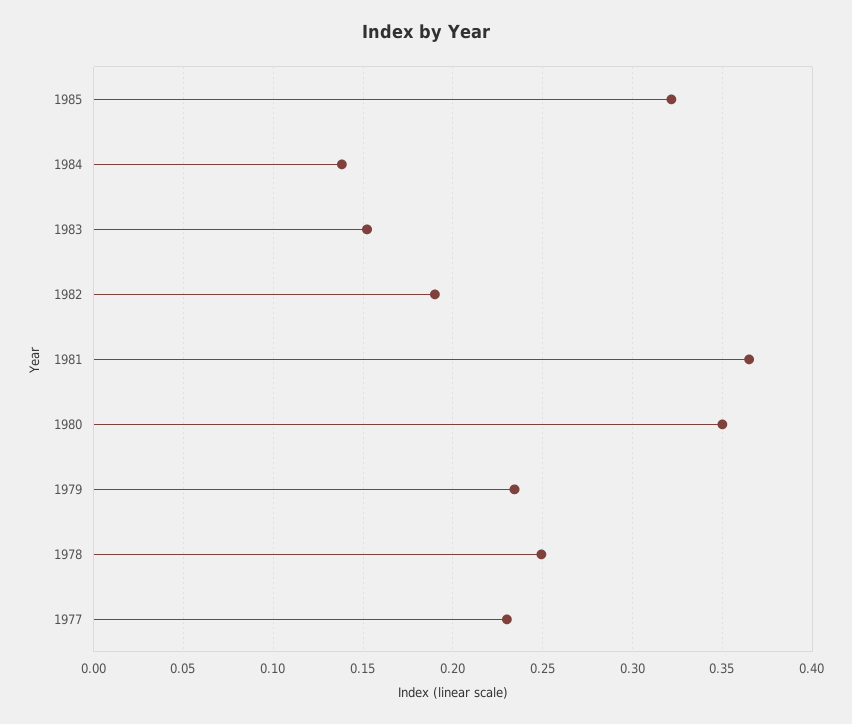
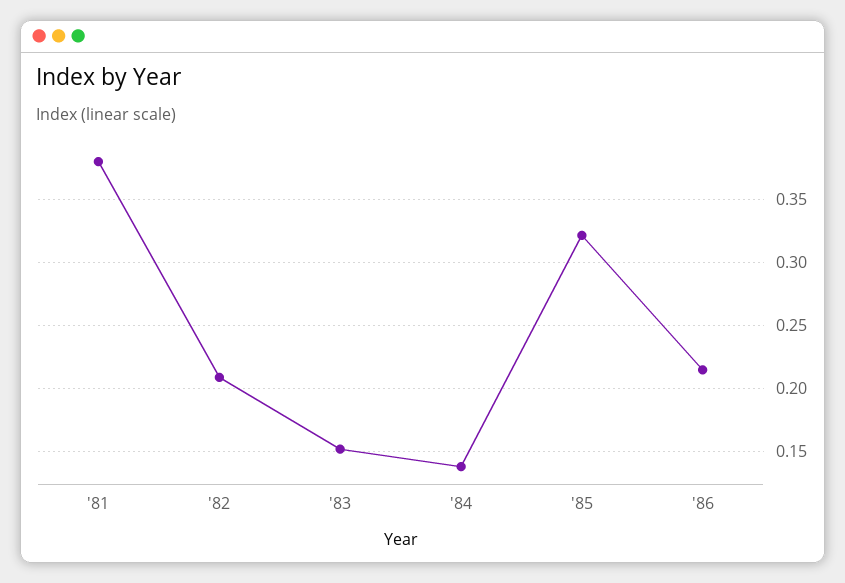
1982: 0.19 -> 0.21
1981: 0.365 -> 0.38
1980: 0.35 -> none
1979: 0.235 -> none
1978: 0.25 -> none
1977: 0.23 -> none
'86: none -> 0.215

